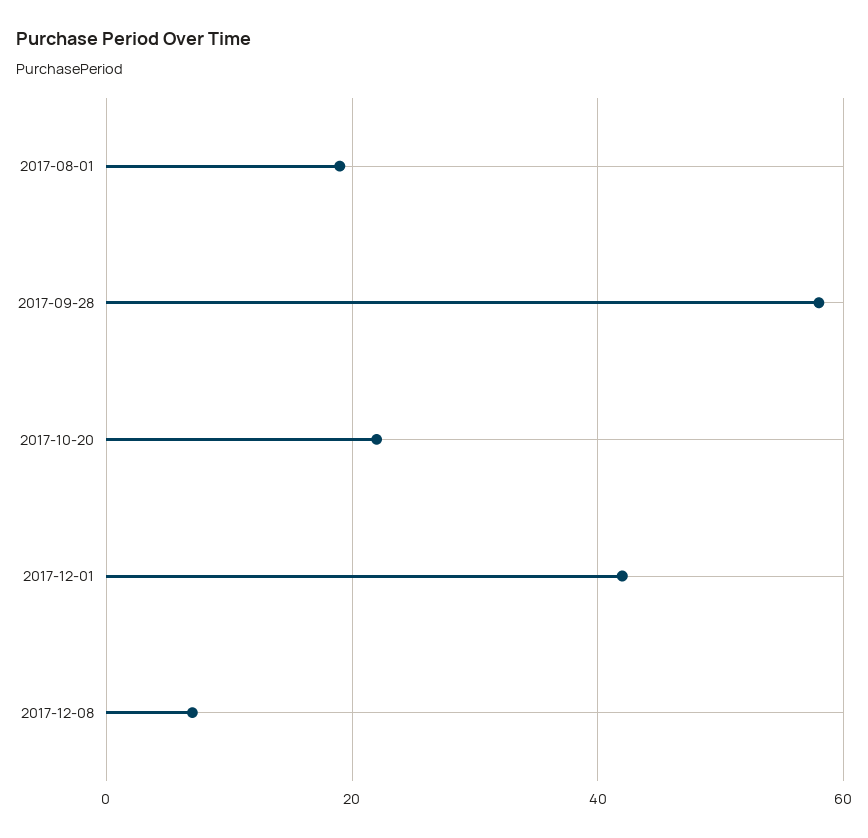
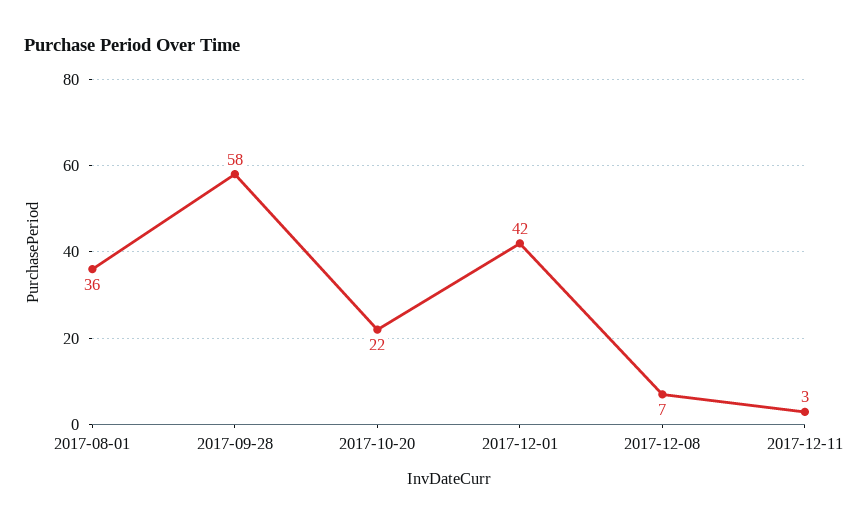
2017-08-01: 20 -> 36
2017-12-11: none -> 3

